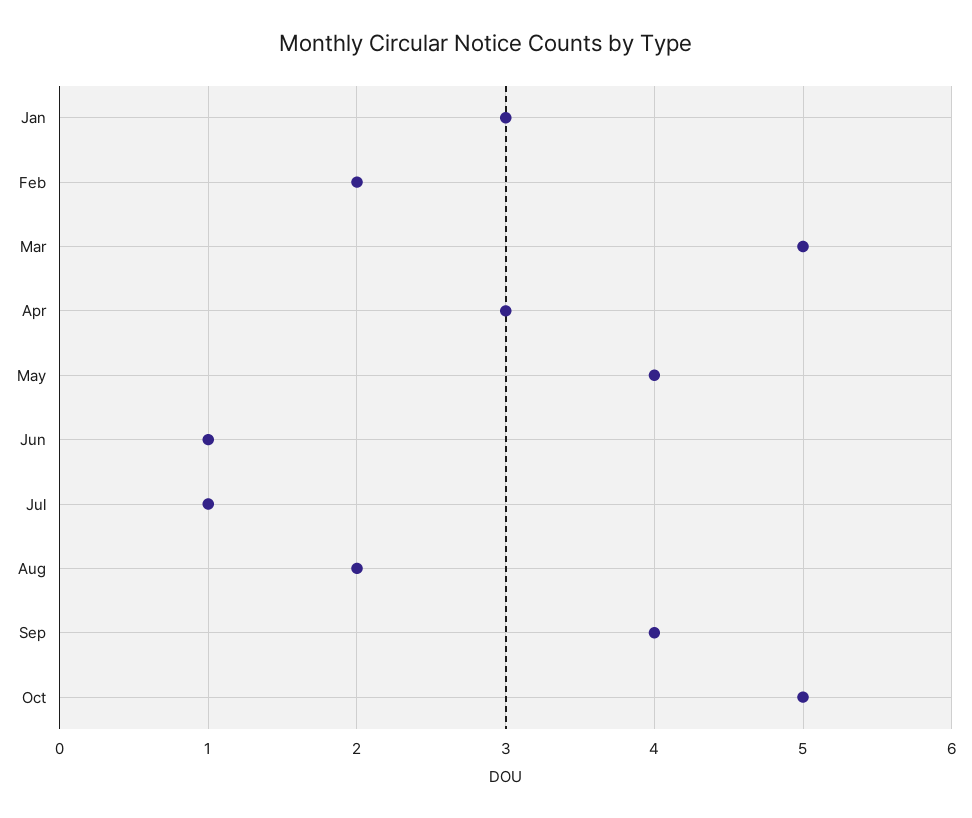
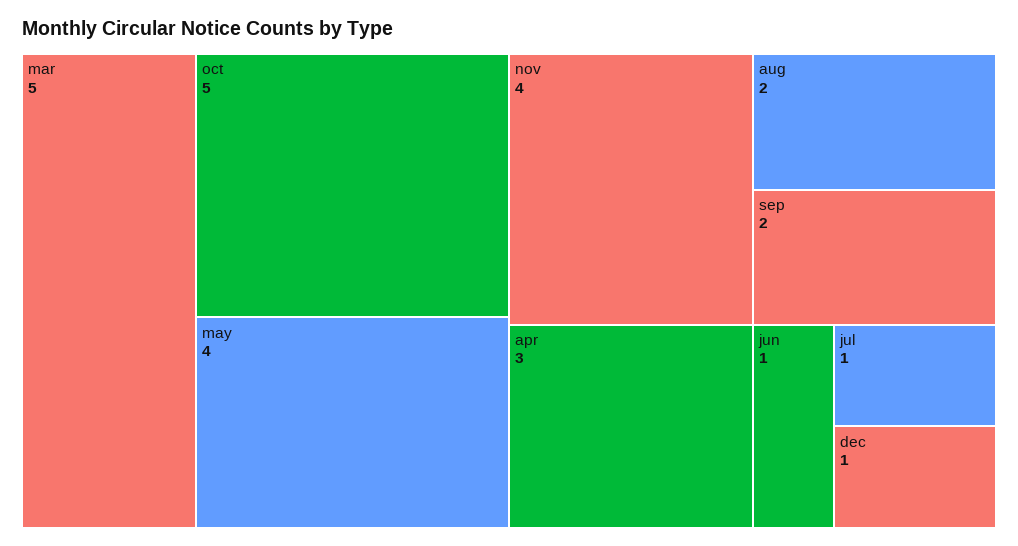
Jan: 3 -> none
Feb: 2 -> none
Sep: 4 -> 2
nov: none -> 4
dec: none -> 1

